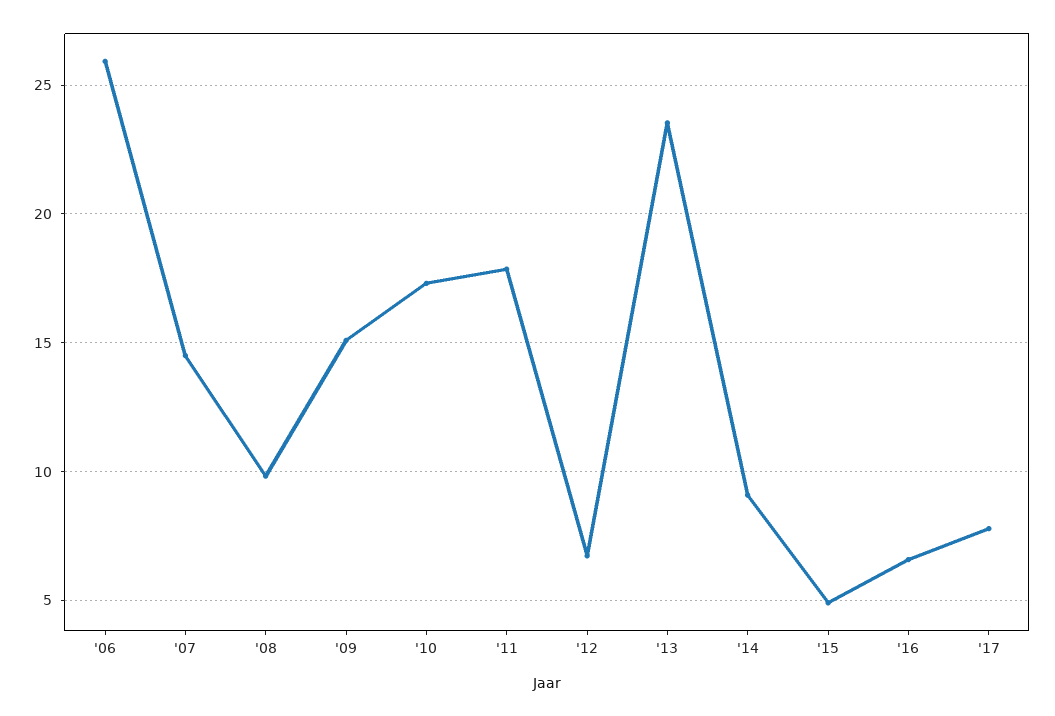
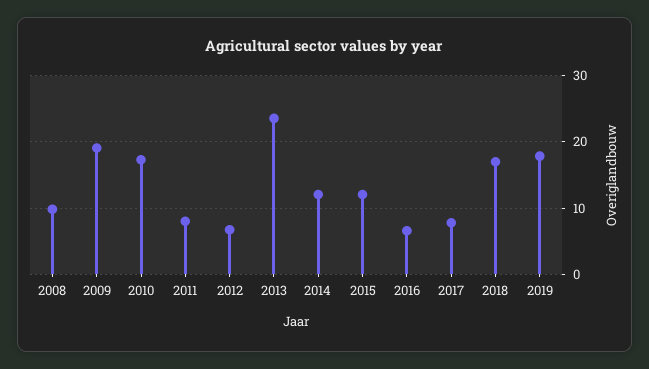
'06: 26 -> none
'07: 14.5 -> none
'09: 15 -> 19
'11: 18 -> 8
'14: 9 -> 12
'15: 5 -> 12
2018: none -> 17
2019: none -> 18

